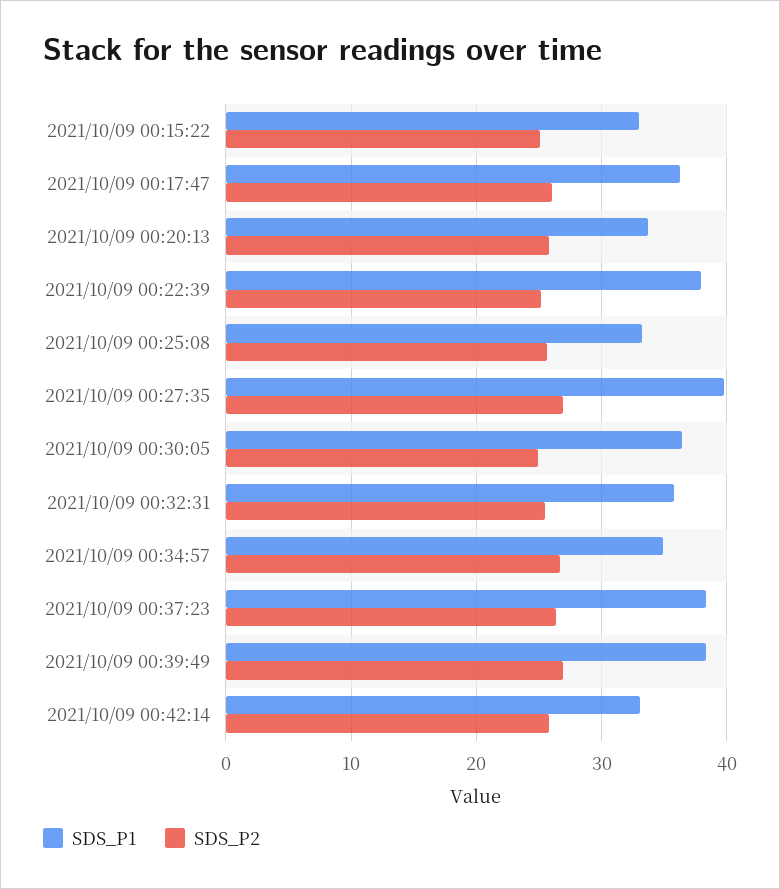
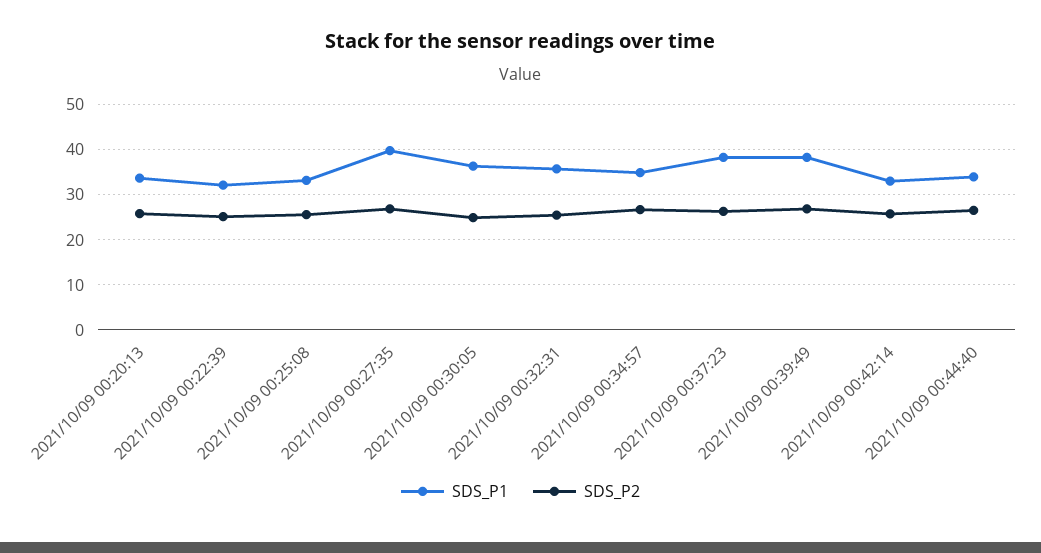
SDS_P1, 2021/10/09 00:15:22: 33 -> none
SDS_P2, 2021/10/09 00:15:22: 25 -> none
SDS_P1, 2021/10/09 00:17:47: 36 -> none
SDS_P2, 2021/10/09 00:17:47: 26 -> none
SDS_P1, 2021/10/09 00:22:39: 38 -> 32
SDS_P1, 2021/10/09 00:44:40: none -> 34
SDS_P2, 2021/10/09 00:44:40: none -> 26

